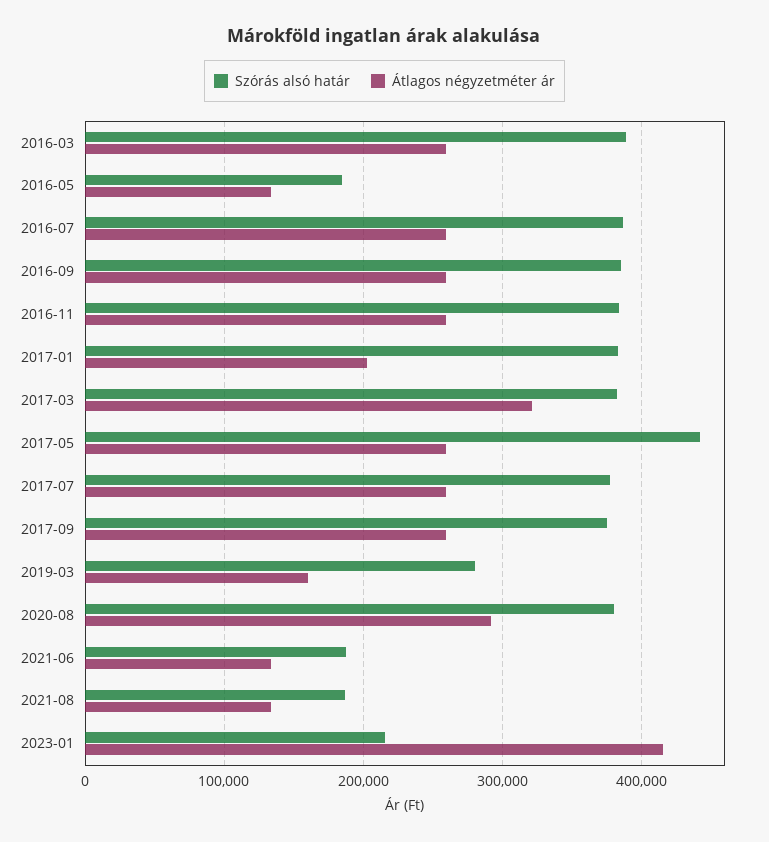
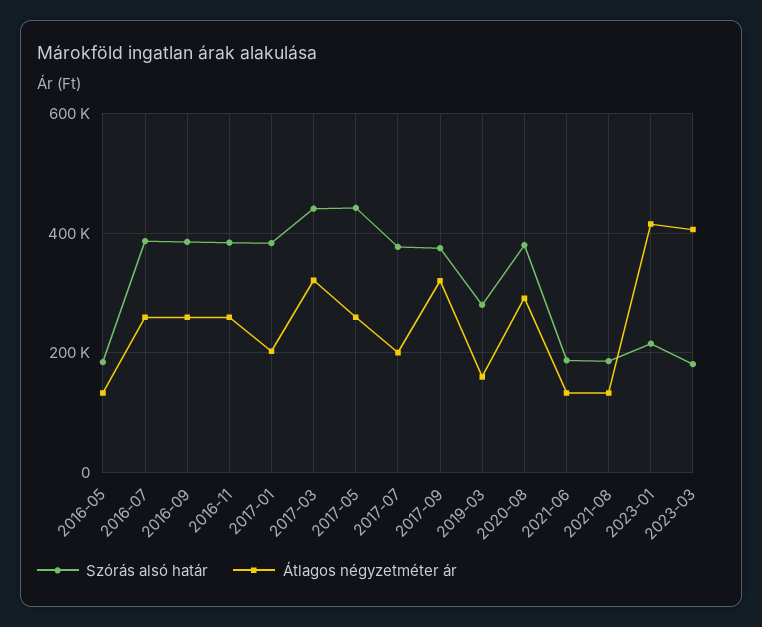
Szórás alsó határ, 2016-03: 390000 -> none
Átlagos négyzetméter ár, 2016-03: 260000 -> none
Szórás alsó határ, 2017-03: 380000 -> 440000
Átlagos négyzetméter ár, 2017-07: 260000 -> 200000
Átlagos négyzetméter ár, 2017-09: 260000 -> 320000
Szórás alsó határ, 2023-03: none -> 180000
Átlagos négyzetméter ár, 2023-03: none -> 400000

